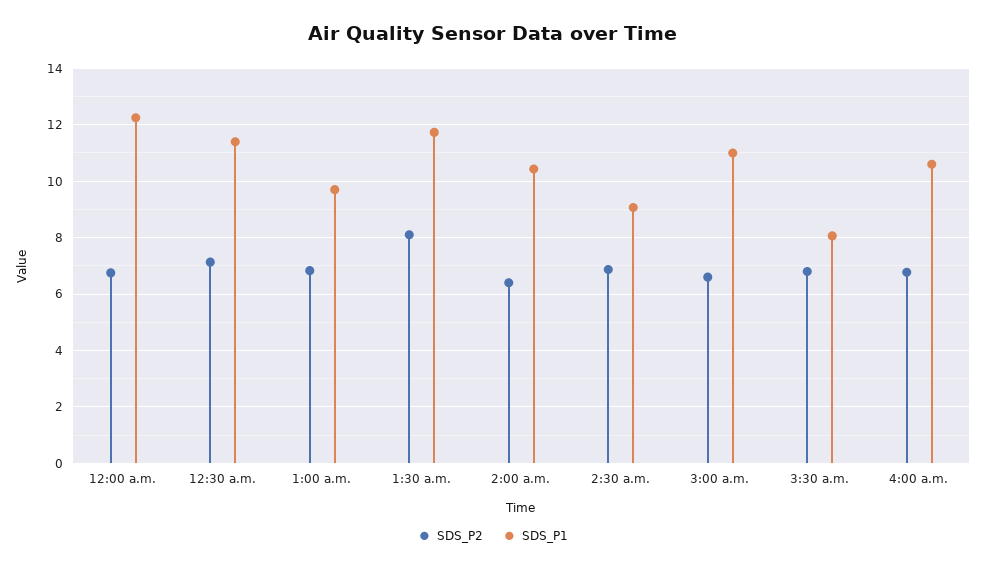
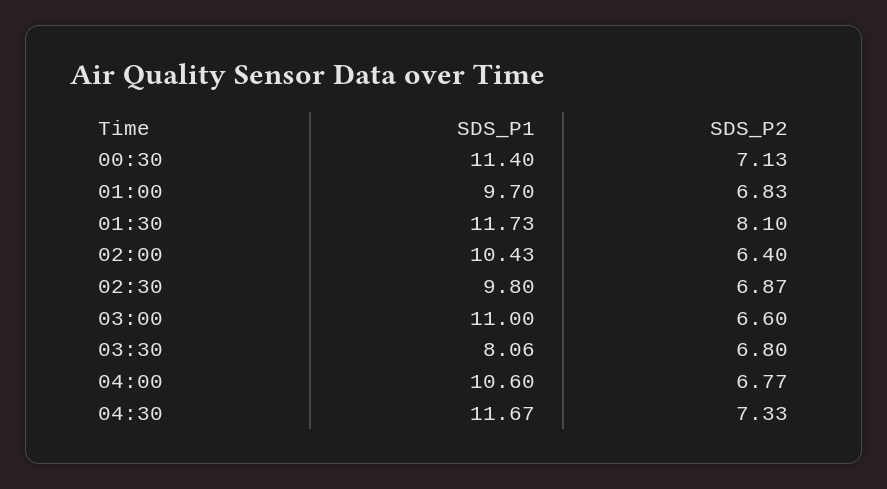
SDS_P2, 12:00 a.m.: 6.75 -> none
SDS_P1, 12:00 a.m.: 12.25 -> none
SDS_P1, 2:30 a.m.: 9 -> 9.8
SDS_P1, 04:30: none -> 11.67
SDS_P2, 04:30: none -> 7.33

